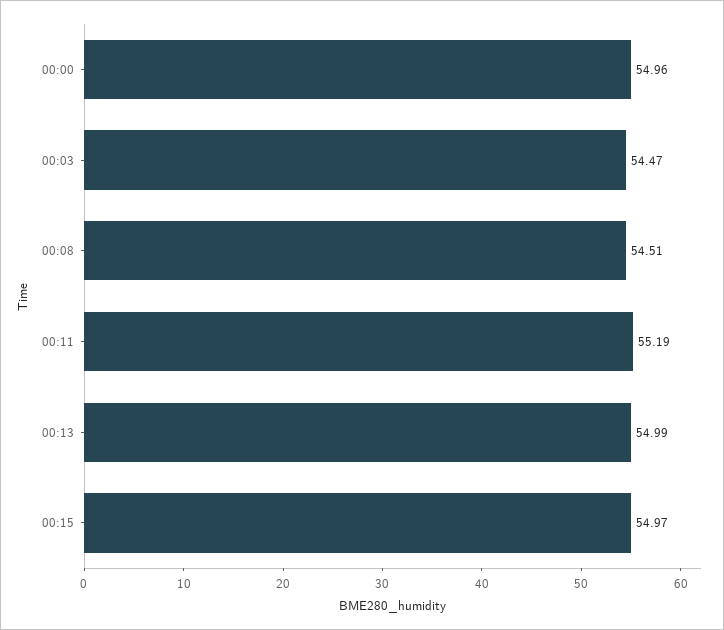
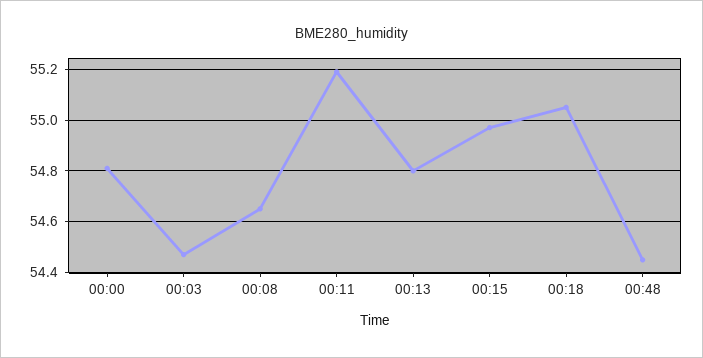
00:00: 54.96 -> 54.8
00:08: 54.51 -> 54.65
00:13: 54.99 -> 54.8
00:18: none -> 55.05
00:48: none -> 54.45

